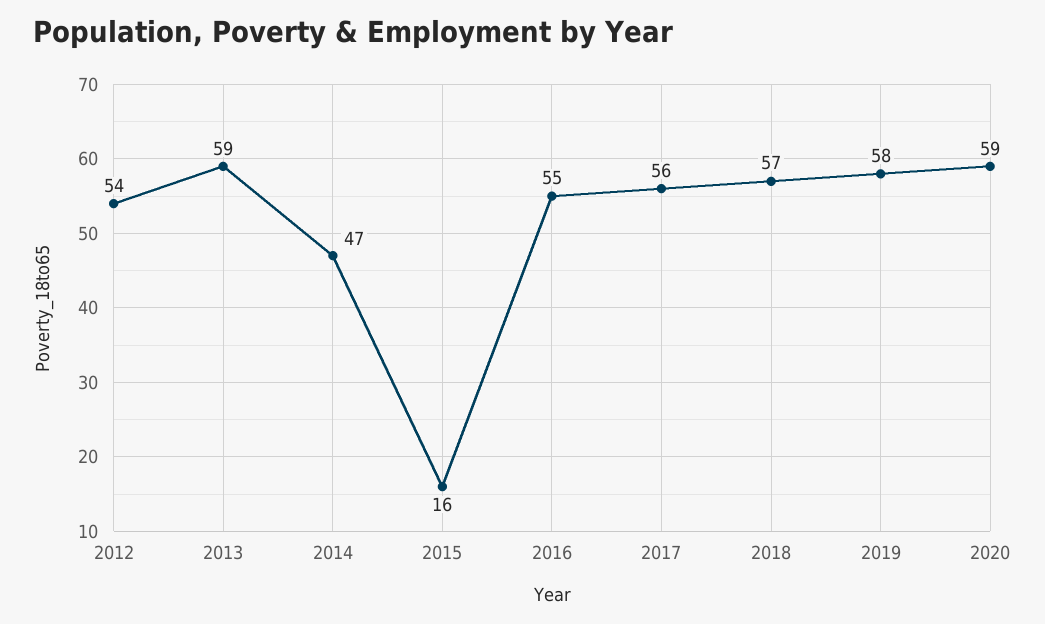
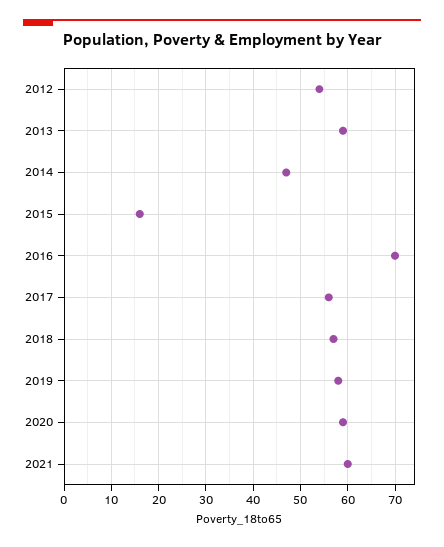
2016: 55 -> 70
2021: none -> 60

